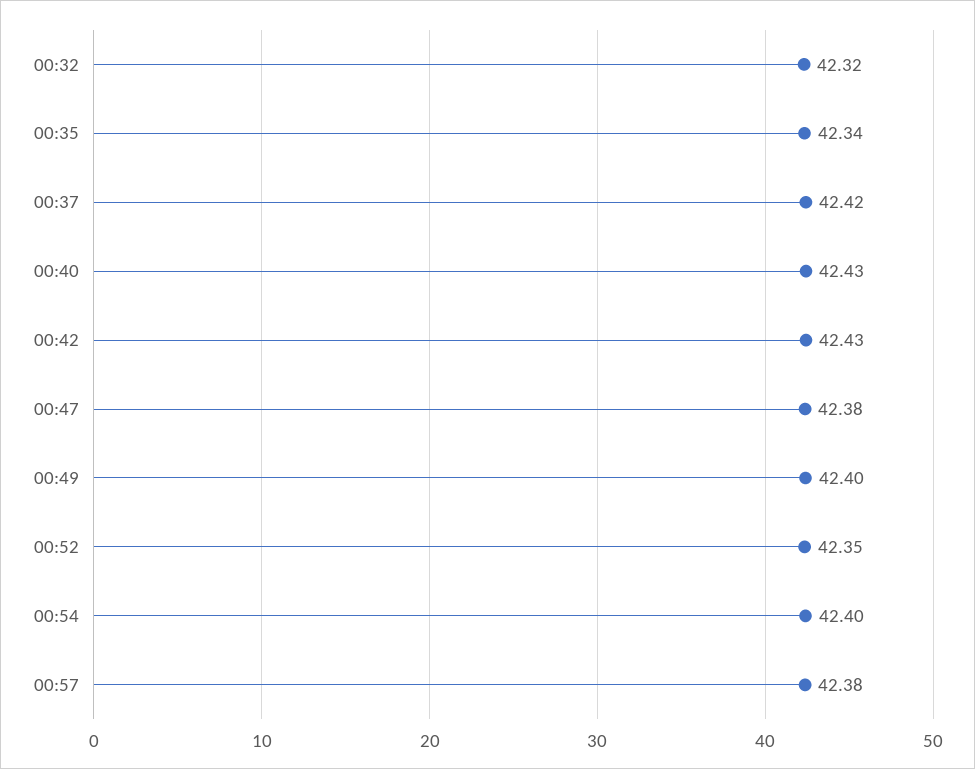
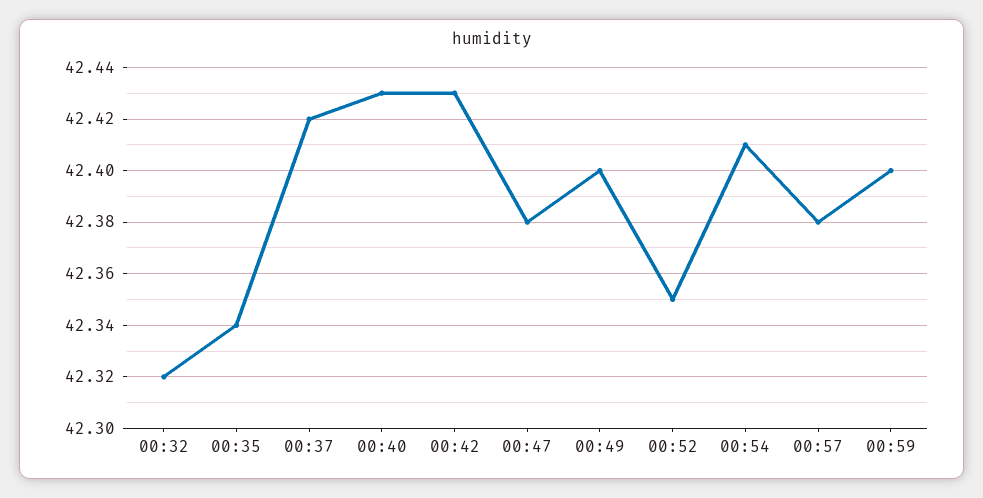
00:54: 42.4 -> 42.41
00:59: none -> 42.4

